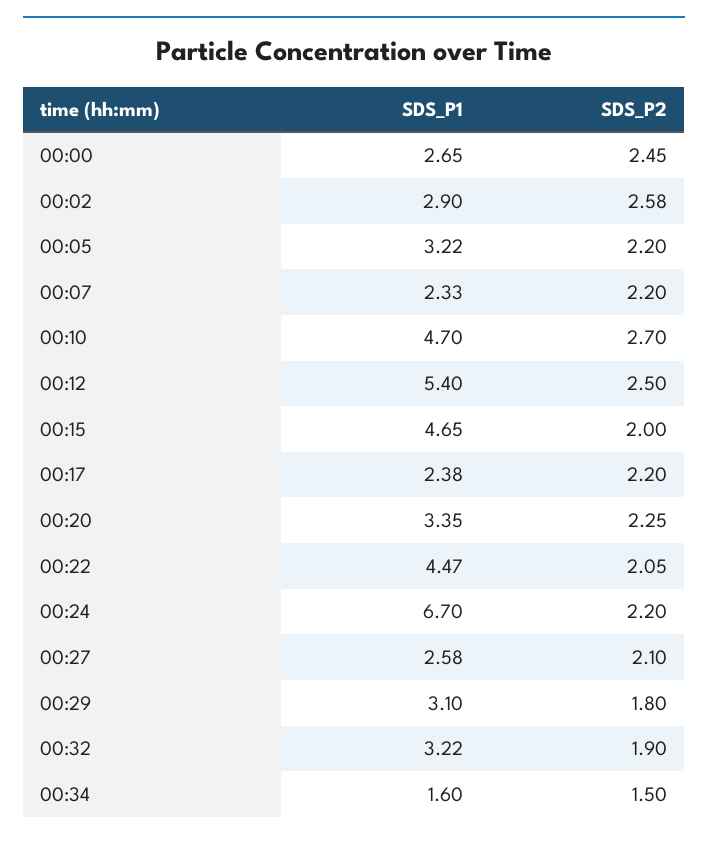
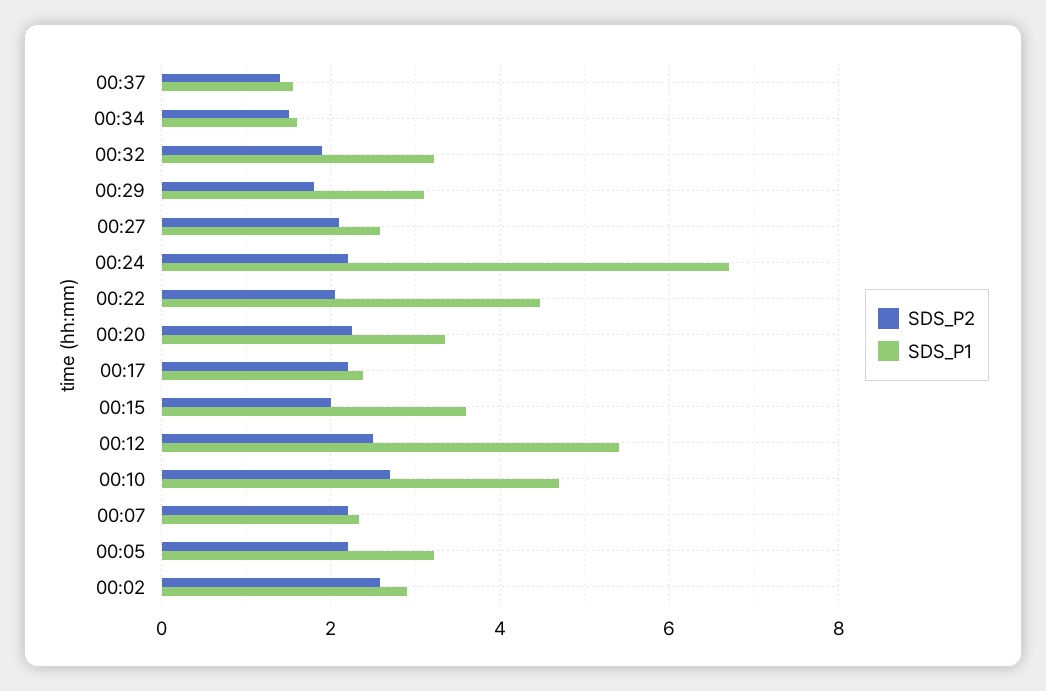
SDS_P1, 00:00: 2.65 -> none
SDS_P2, 00:00: 2.45 -> none
SDS_P1, 00:15: 4.65 -> 3.6
SDS_P2, 00:37: none -> 1.4
SDS_P1, 00:37: none -> 1.6

